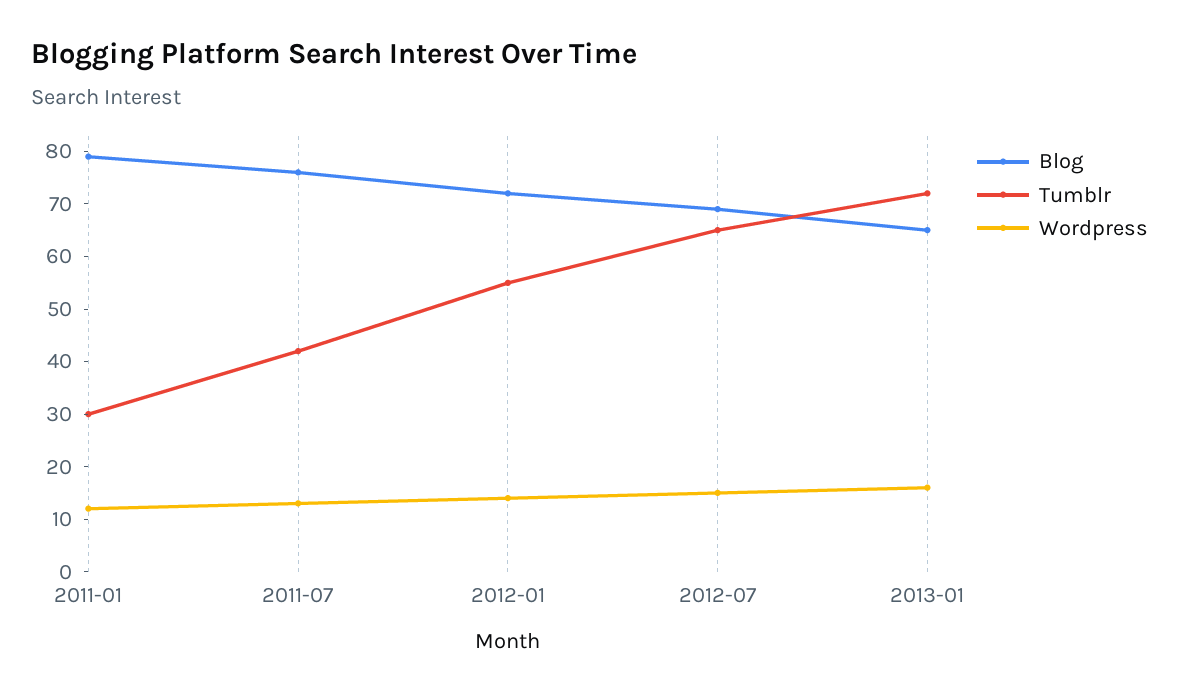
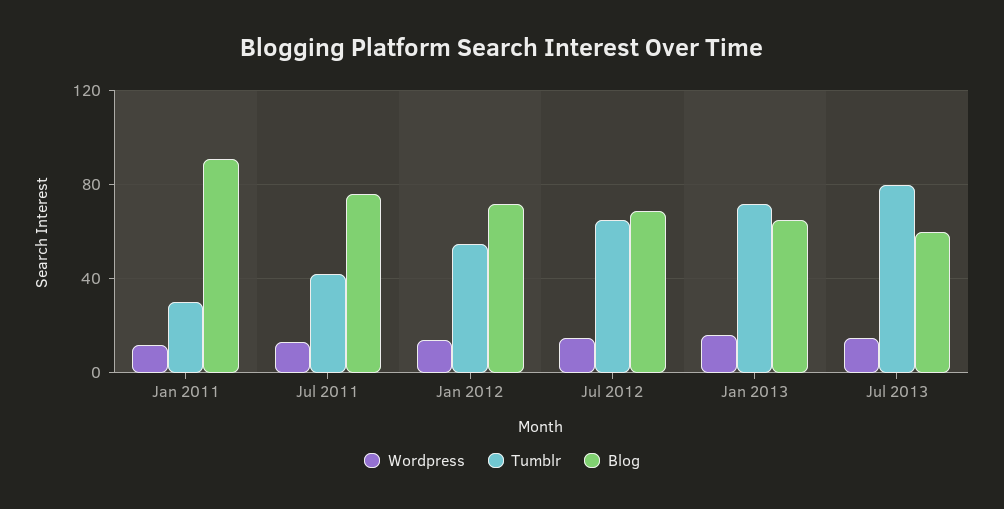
Blog, 2011-01: 80 -> 90
Wordpress, Jul 2013: none -> 15
Tumblr, Jul 2013: none -> 80
Blog, Jul 2013: none -> 60

